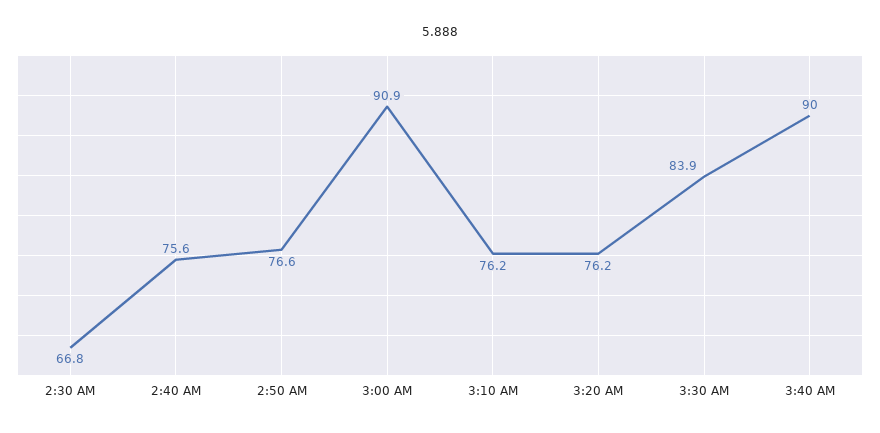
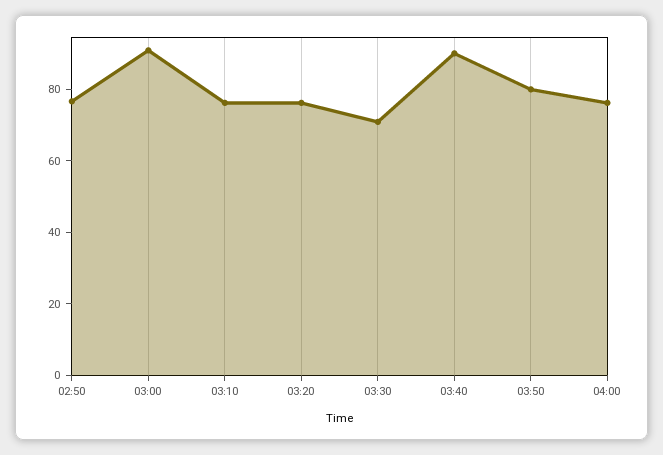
2:30 AM: 66.8 -> none
2:40 AM: 75.6 -> none
3:30 AM: 83.9 -> 70
03:50: none -> 80
04:00: none -> 75

